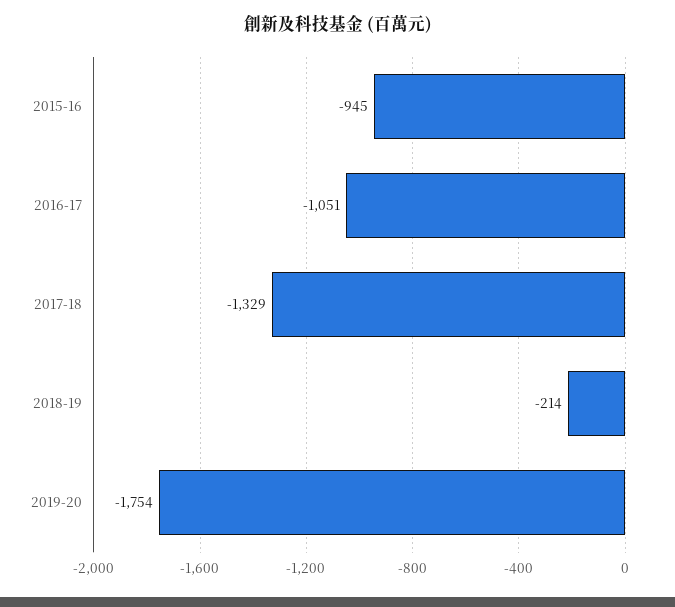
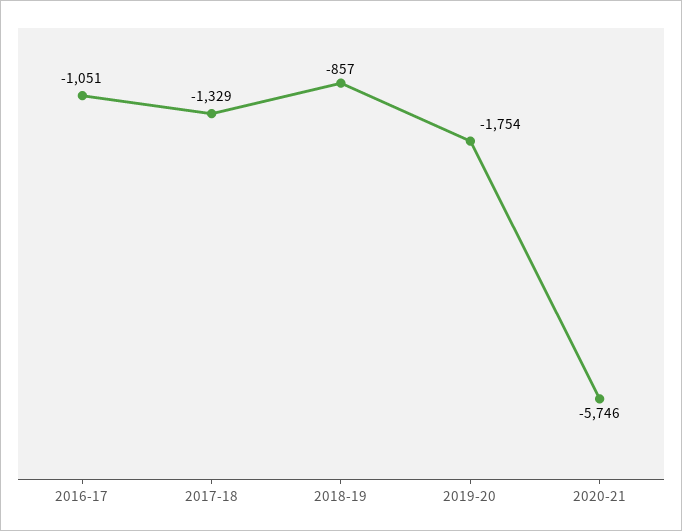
2015-16: -945 -> none
2018-19: -214 -> -857
2020-21: none -> -5746

